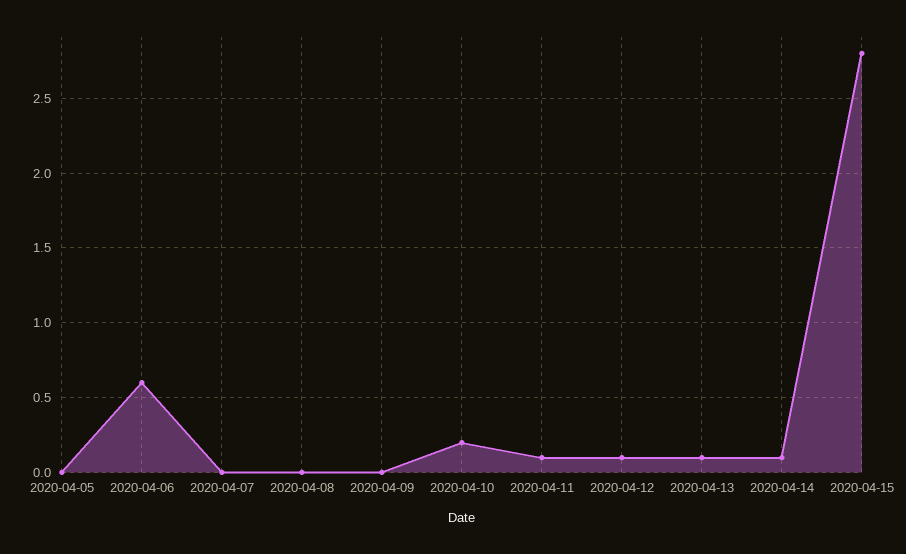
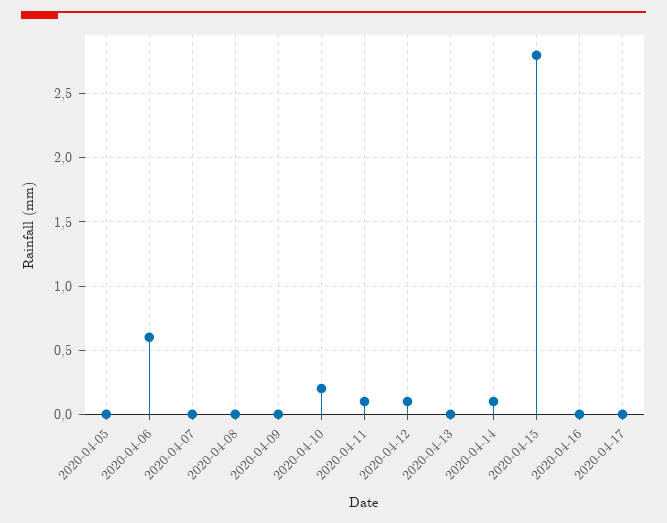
2020-04-13: 0.1 -> 0
2020-04-16: none -> 0
2020-04-17: none -> 0

